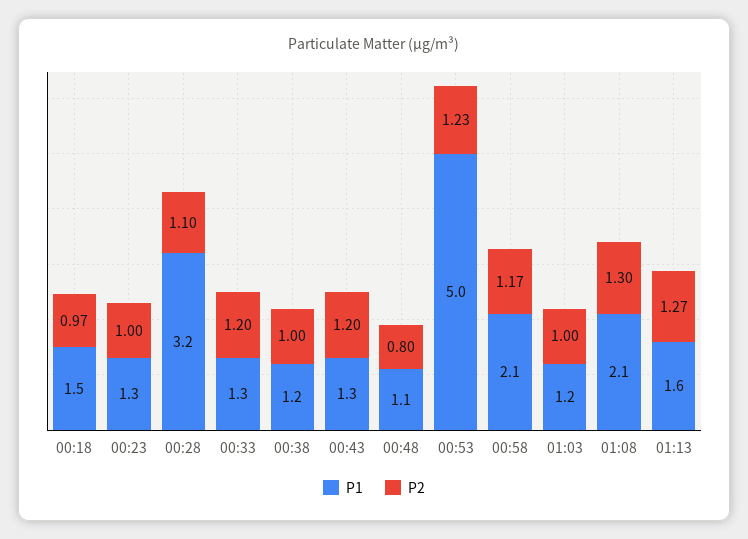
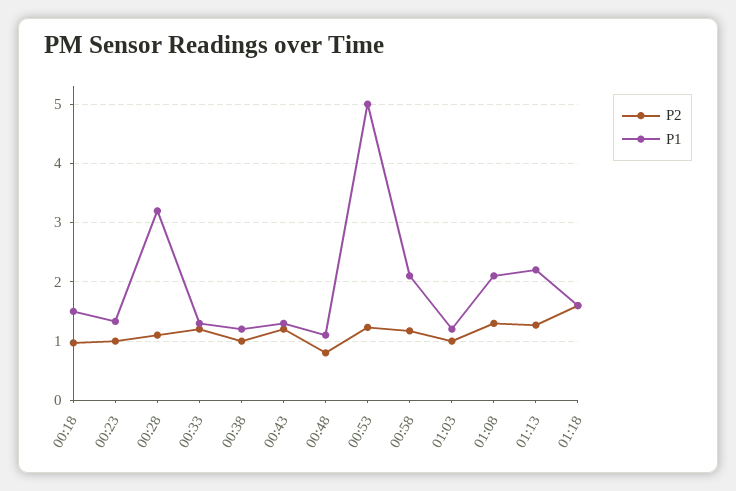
P1, 01:13: 1.6 -> 2.2
P2, 01:18: none -> 1.6
P1, 01:18: none -> 1.6

